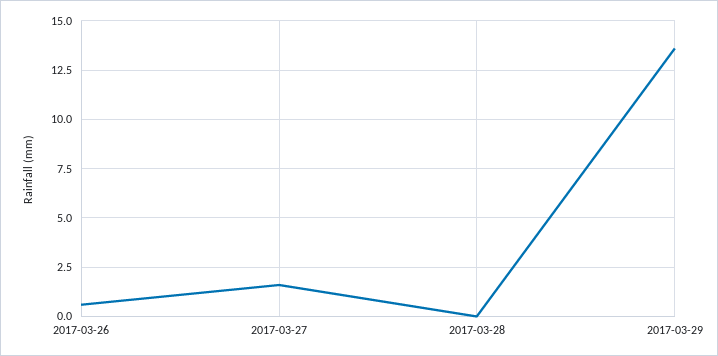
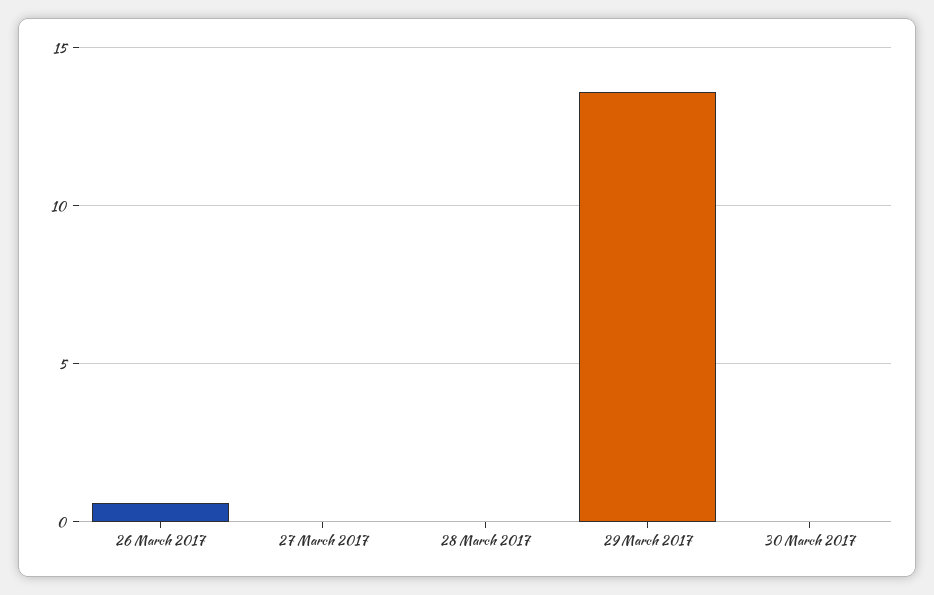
2017-03-27: 1.5 -> 0
30 March 2017: none -> 0

